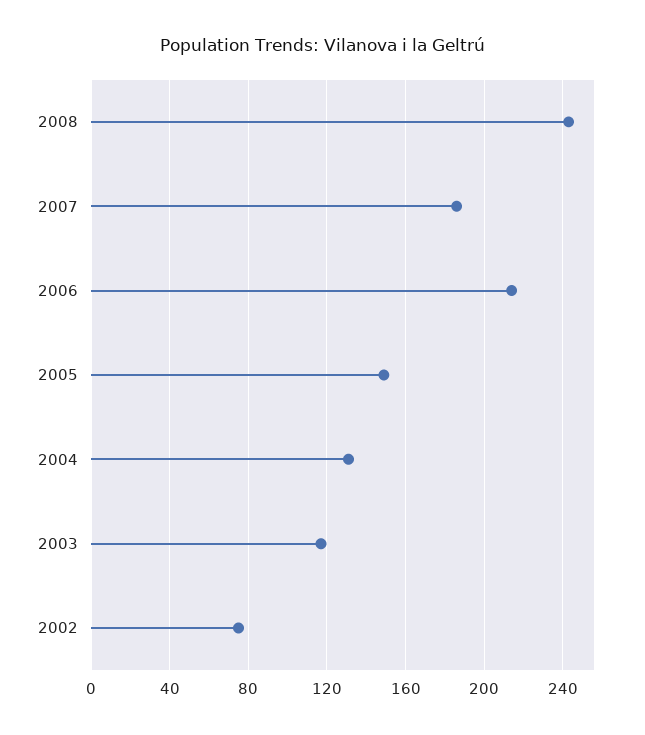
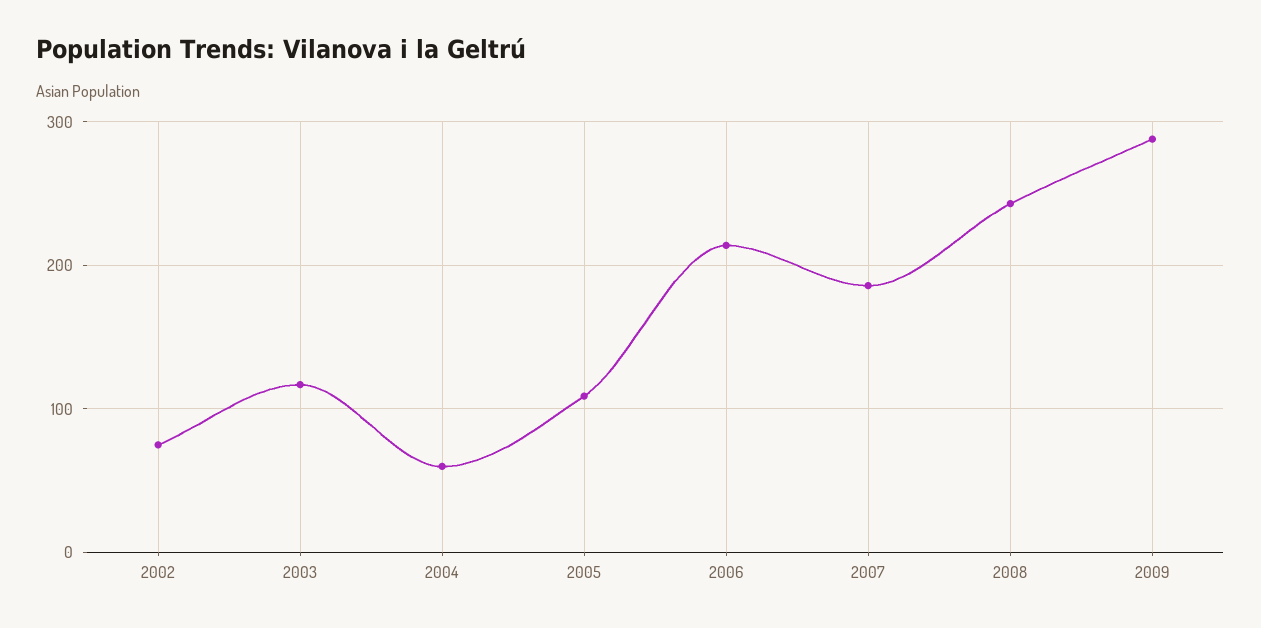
2005: 150 -> 110
2004: 130 -> 60
2009: none -> 290

